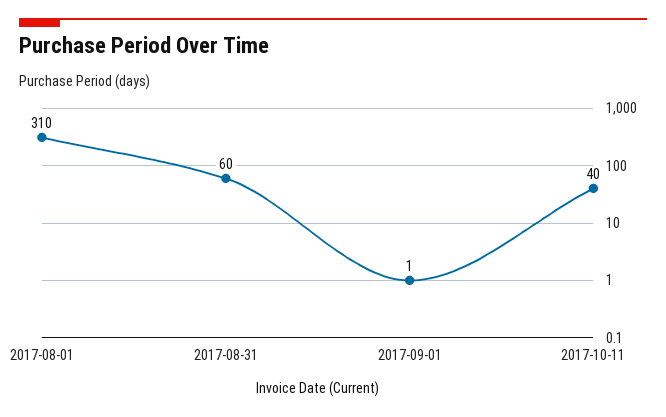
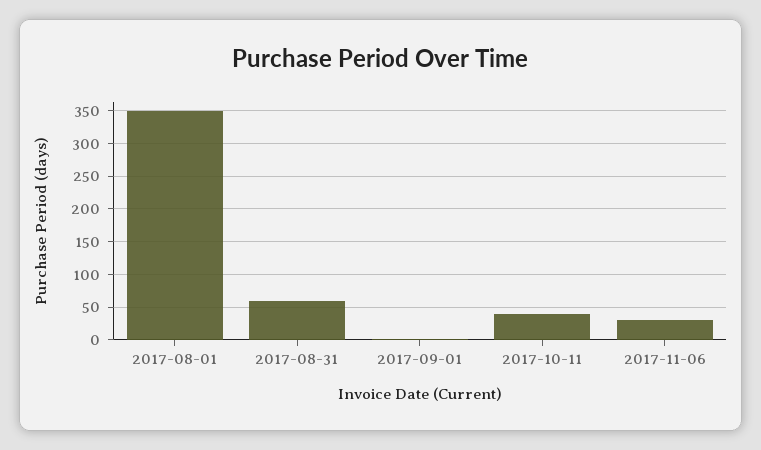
2017-08-01: 310 -> 350
2017-11-06: none -> 30

